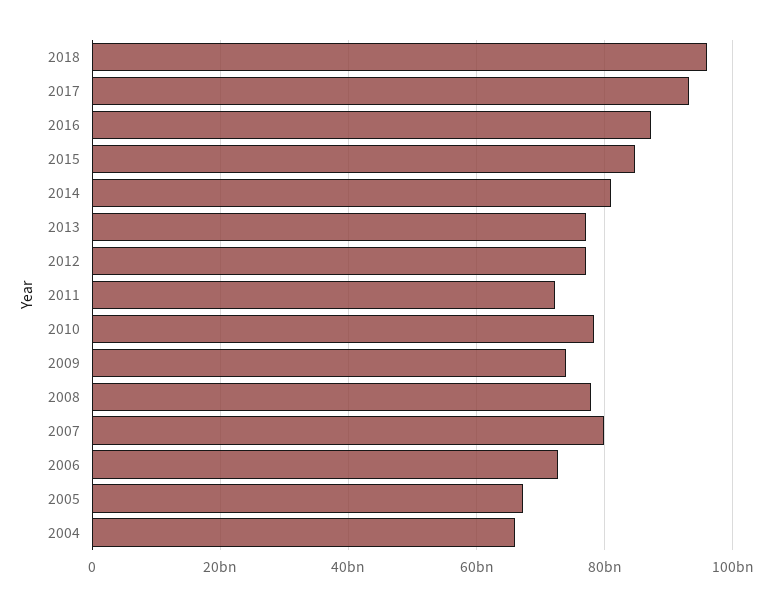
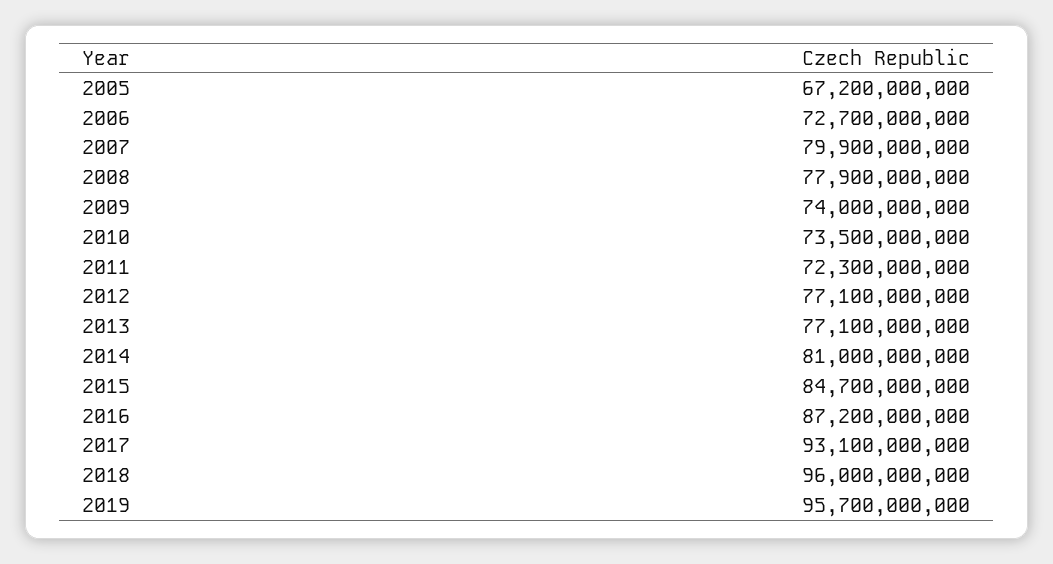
2010: 78000000000 -> 73500000000
2004: 66000000000 -> none
2019: none -> 95700000000

